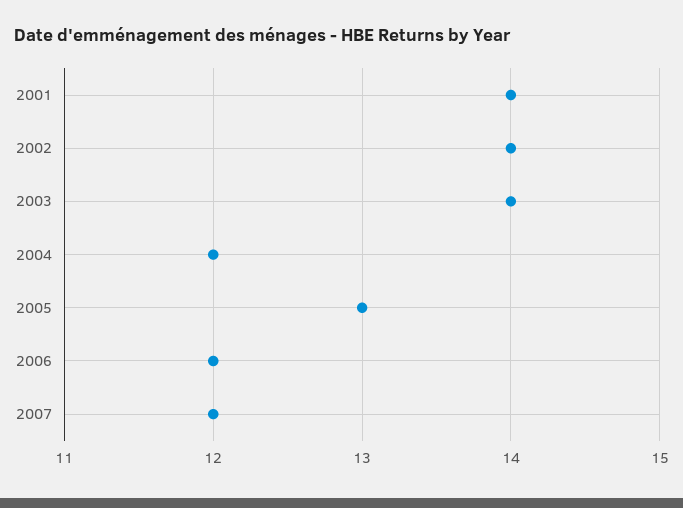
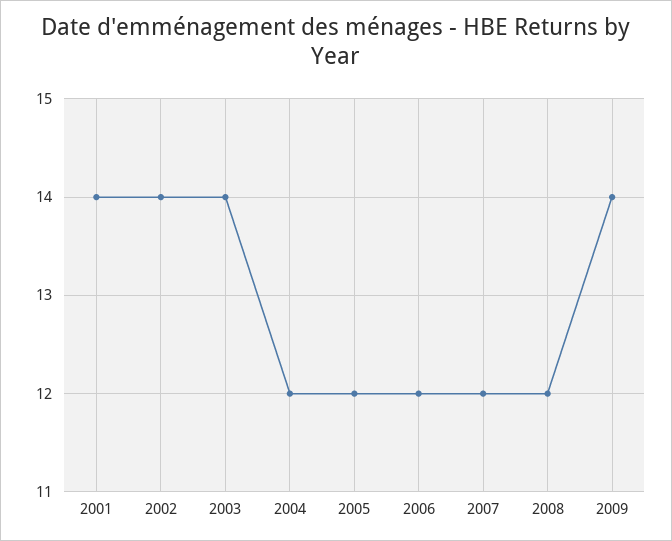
2005: 13 -> 12
2008: none -> 12
2009: none -> 14

